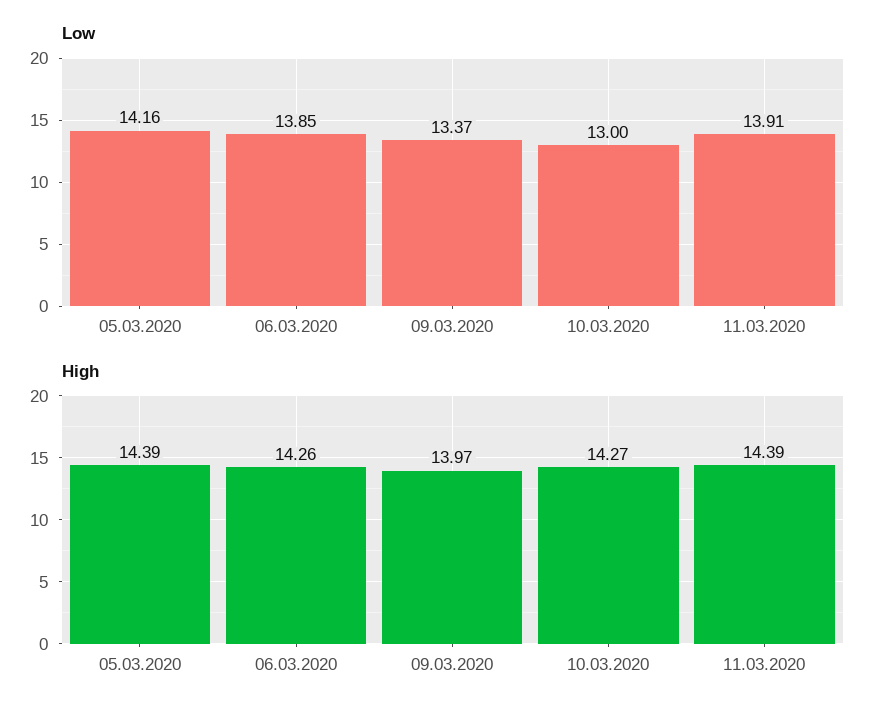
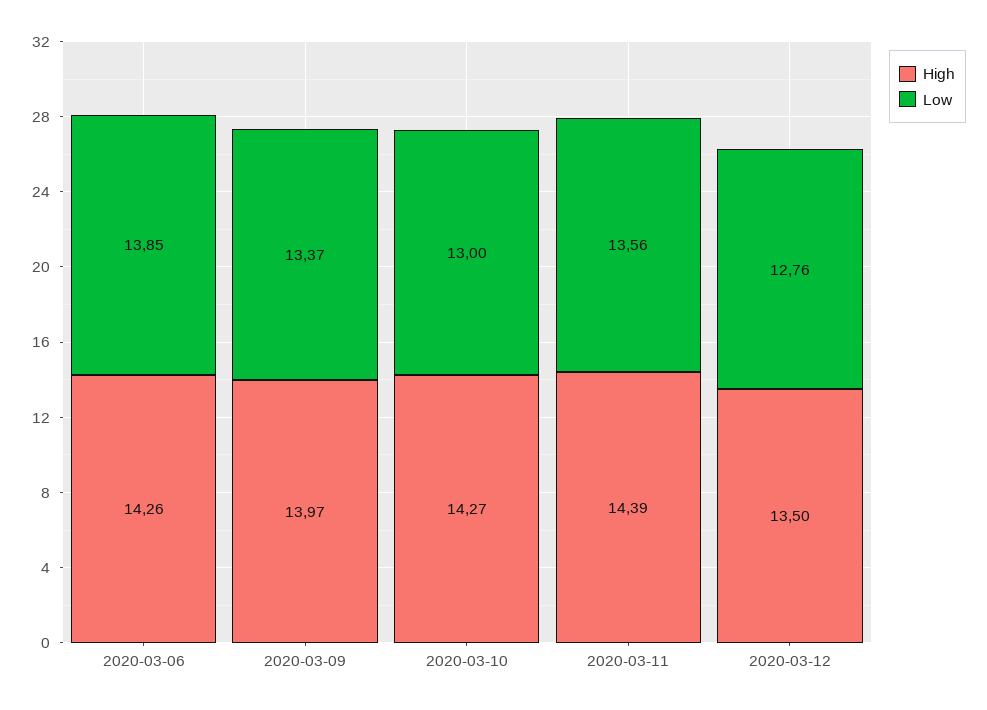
Low, 05.03.2020: 14.16 -> none
Low, 11.03.2020: 13.91 -> 13.56
High, 05.03.2020: 14.39 -> none
High, 2020-03-12: none -> 13.5
Low, 2020-03-12: none -> 12.76

